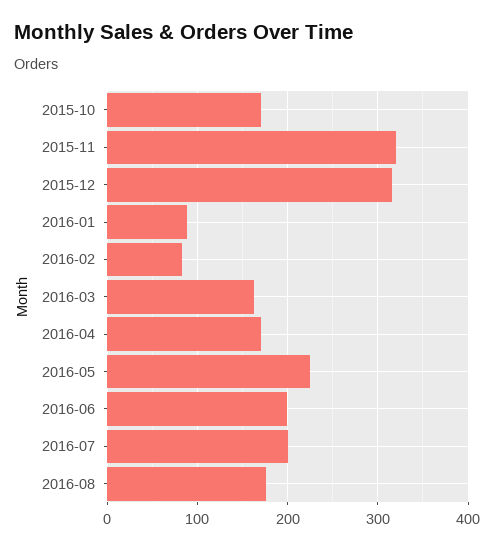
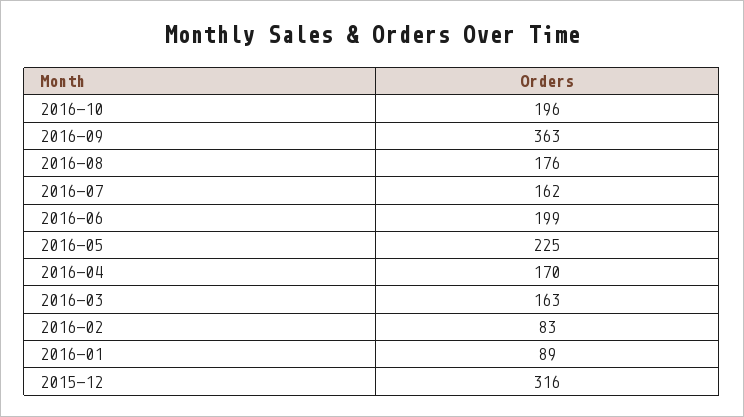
2015-10: 170 -> none
2015-11: 320 -> none
2016-07: 200 -> 162
2016-10: none -> 196
2016-09: none -> 363

